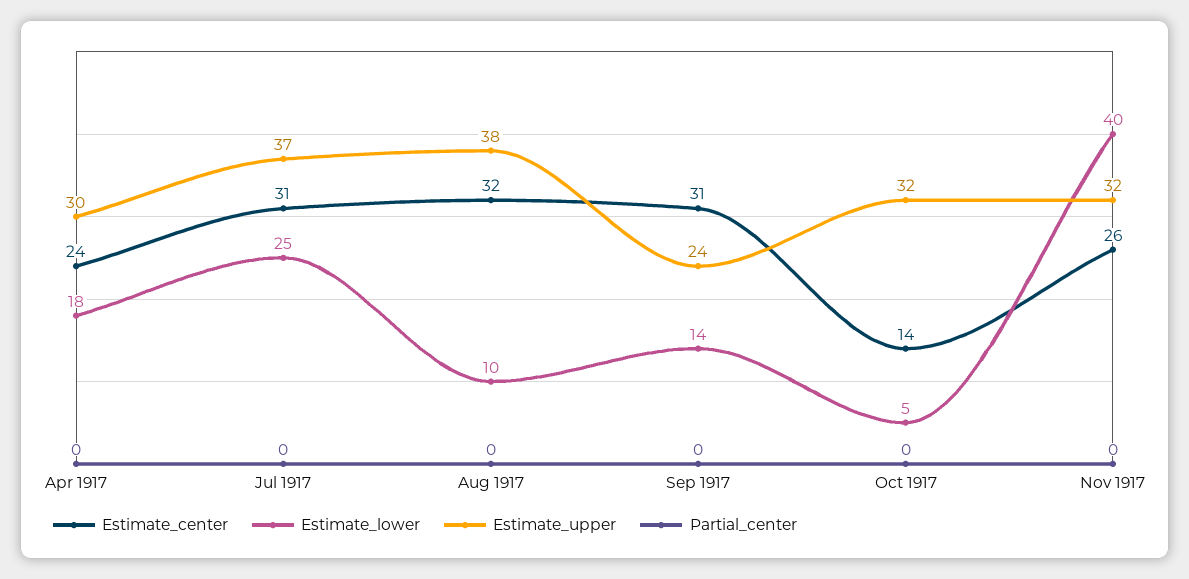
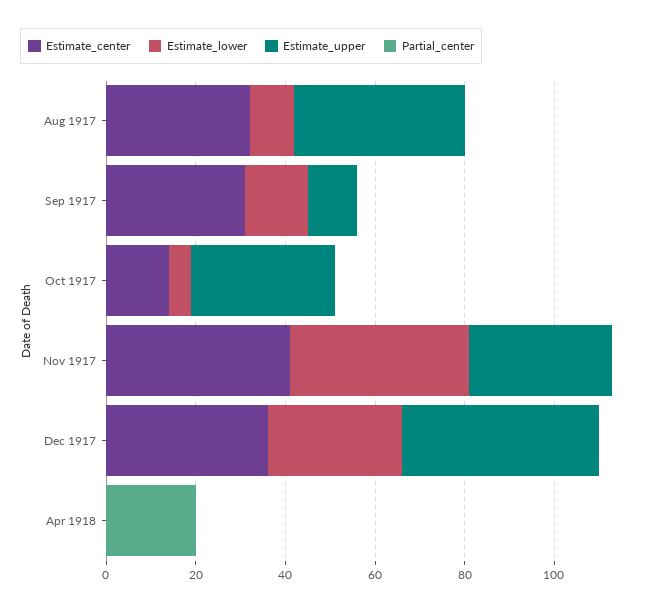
Estimate_center, Apr 1917: 24 -> none
Estimate_lower, Apr 1917: 18 -> none
Estimate_upper, Apr 1917: 30 -> none
Partial_center, Apr 1917: 0 -> none
Estimate_center, Jul 1917: 31 -> none
Estimate_lower, Jul 1917: 25 -> none
Estimate_upper, Jul 1917: 37 -> none
Partial_center, Jul 1917: 0 -> none
Estimate_upper, Sep 1917: 24 -> 10
Estimate_center, Nov 1917: 26 -> 40
Estimate_center, Dec 1917: none -> 35
Estimate_lower, Dec 1917: none -> 30
Estimate_upper, Dec 1917: none -> 45
Partial_center, Dec 1917: none -> 0
Estimate_center, Apr 1918: none -> 0
Estimate_lower, Apr 1918: none -> 0
Estimate_upper, Apr 1918: none -> 0
Partial_center, Apr 1918: none -> 20

